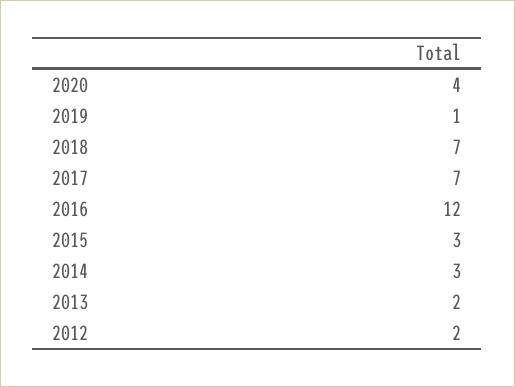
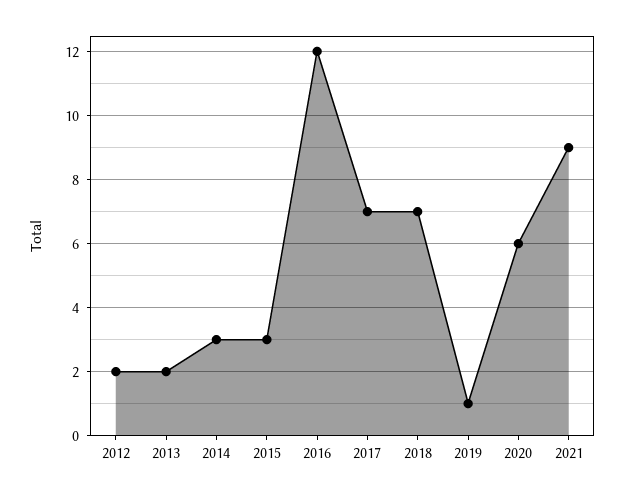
2020: 4 -> 6
2021: none -> 9

